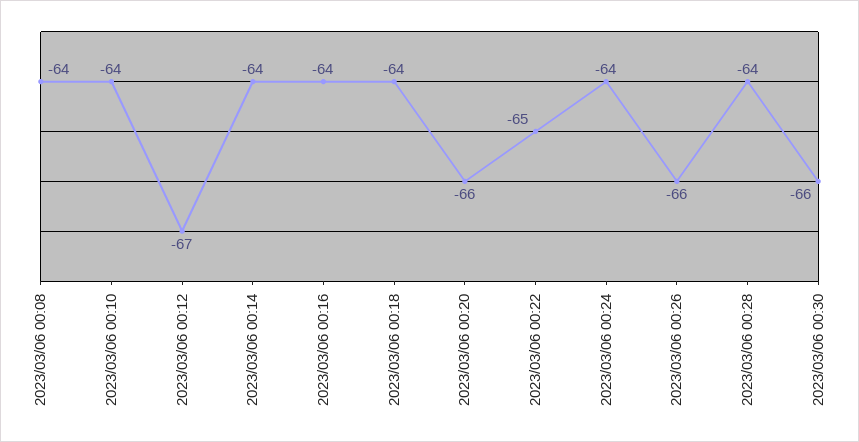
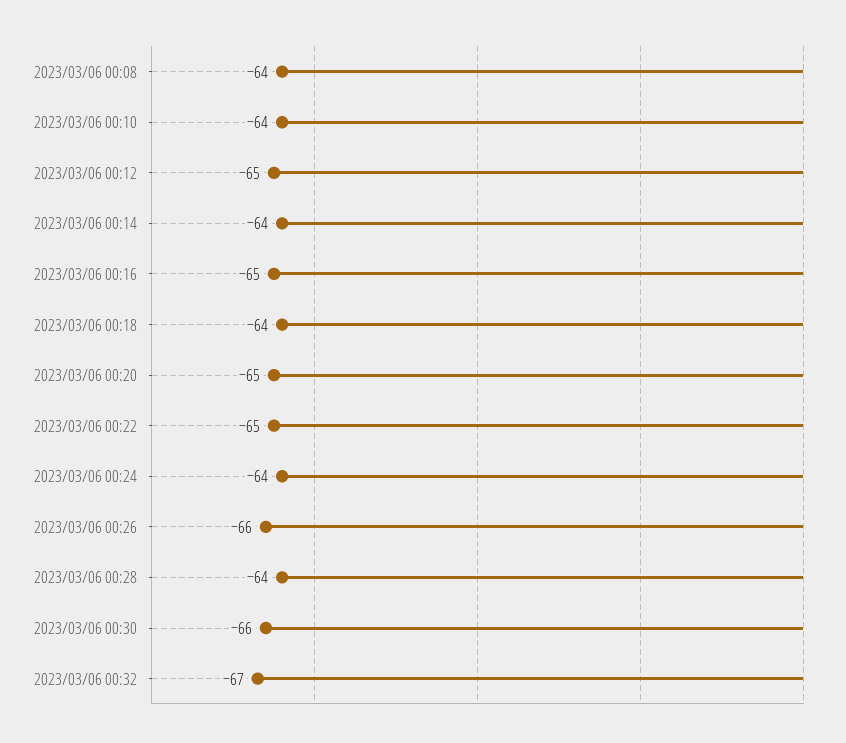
2023/03/06 00:12: -67 -> -65
2023/03/06 00:16: -64 -> -65
2023/03/06 00:20: -66 -> -65
2023/03/06 00:32: none -> -67

